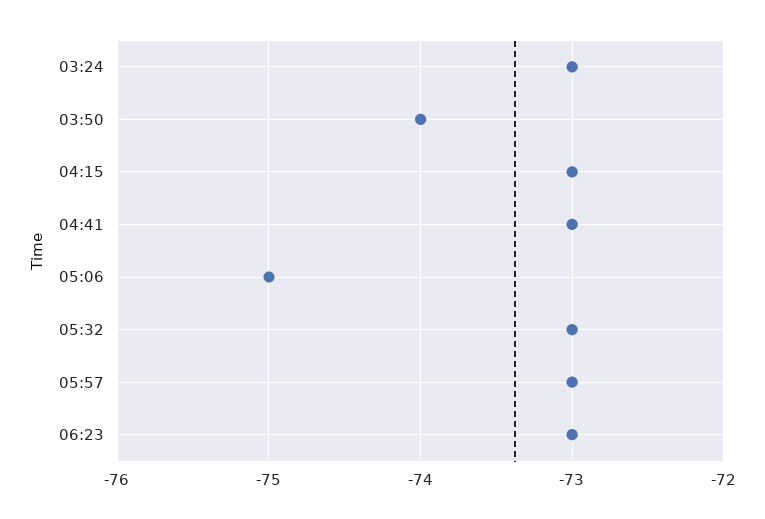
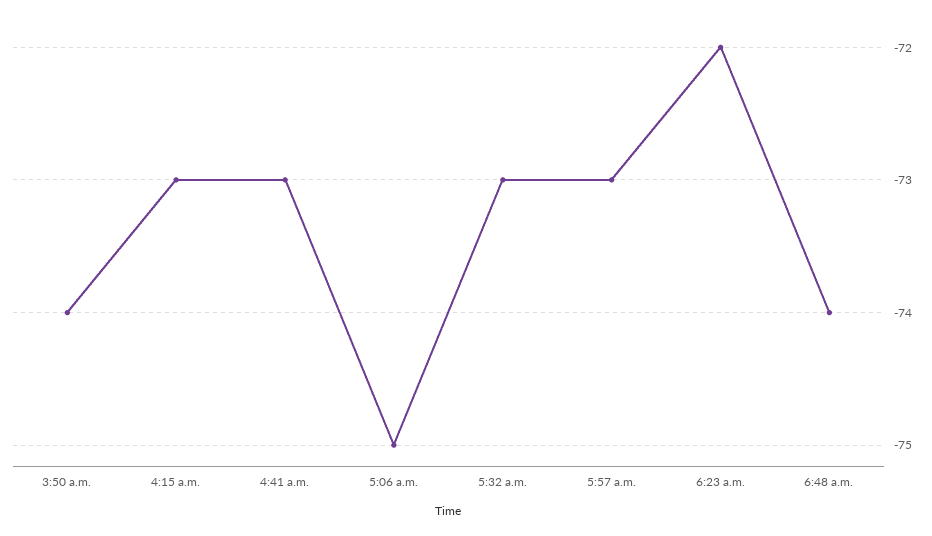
03:24: -73 -> none
06:23: -73 -> -72
6:48 a.m.: none -> -74

